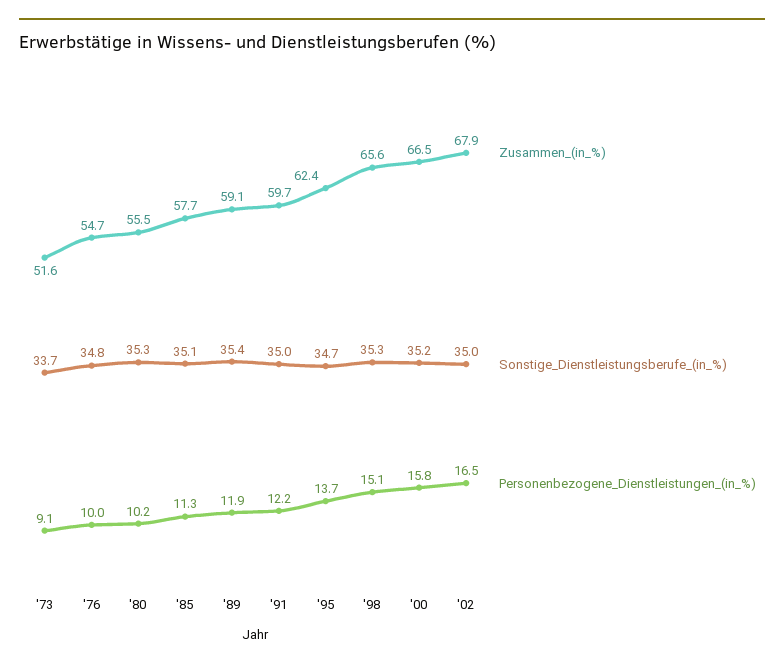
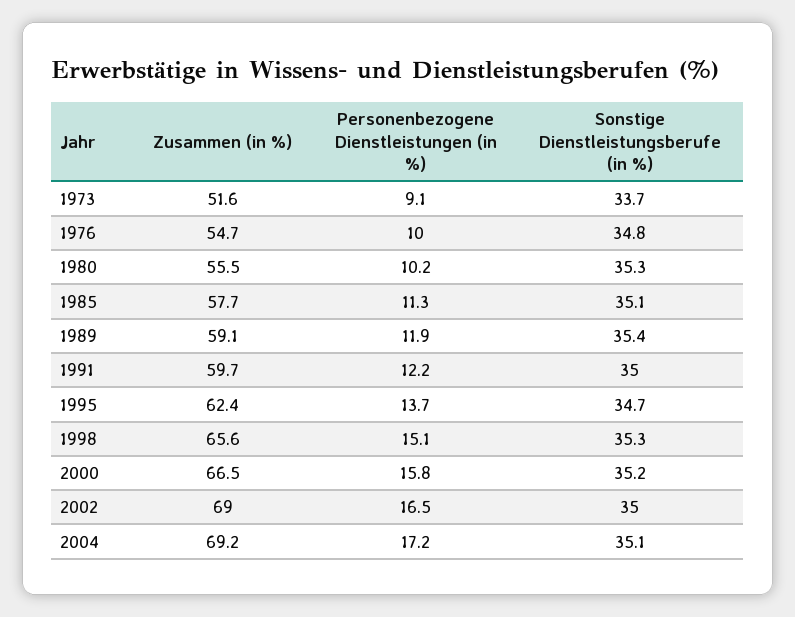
Zusammen_(in_%), '02: 67.9 -> 69
Zusammen_(in_%), 2004: none -> 69.2
Personenbezogene_Dienstleistungen_(in_%), 2004: none -> 17.2
Sonstige_Dienstleistungsberufe_(in_%), 2004: none -> 35.1

